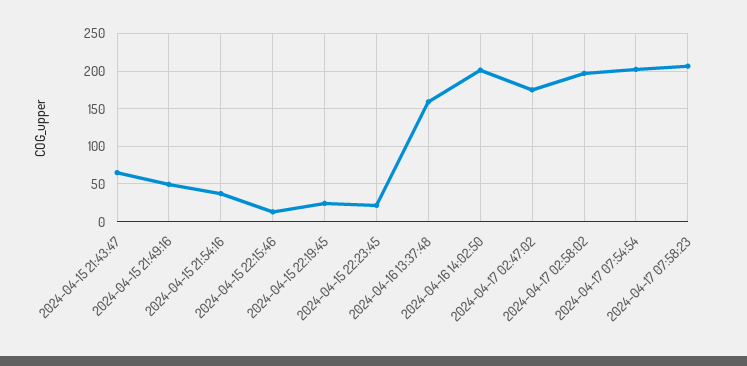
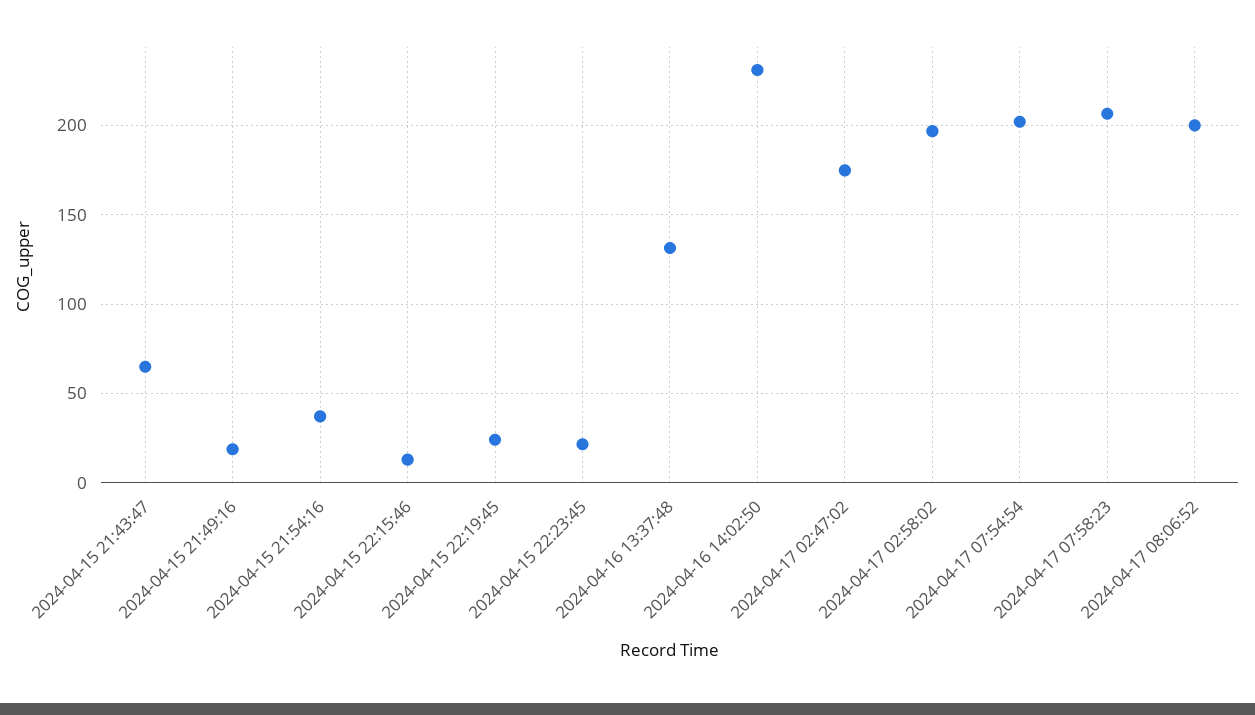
2024-04-15 21:49:16: 50 -> 20
2024-04-16 13:37:48: 160 -> 130
2024-04-16 14:02:50: 200 -> 230
2024-04-17 08:06:52: none -> 200

